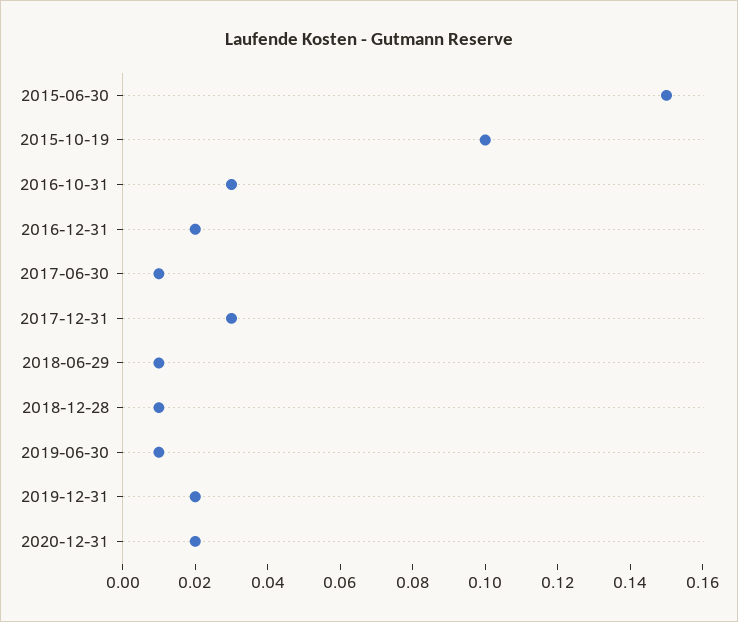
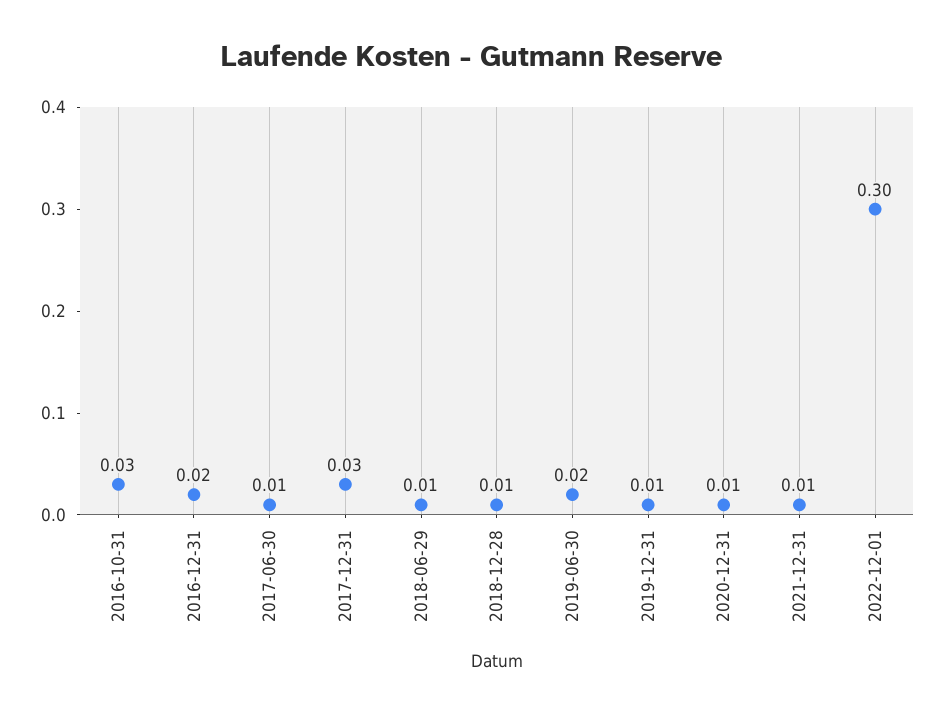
2015-06-30: 0.15 -> none
2015-10-19: 0.1 -> none
2019-06-30: 0.01 -> 0.02
2019-12-31: 0.02 -> 0.01
2020-12-31: 0.02 -> 0.01
2021-12-31: none -> 0.01
2022-12-01: none -> 0.3

